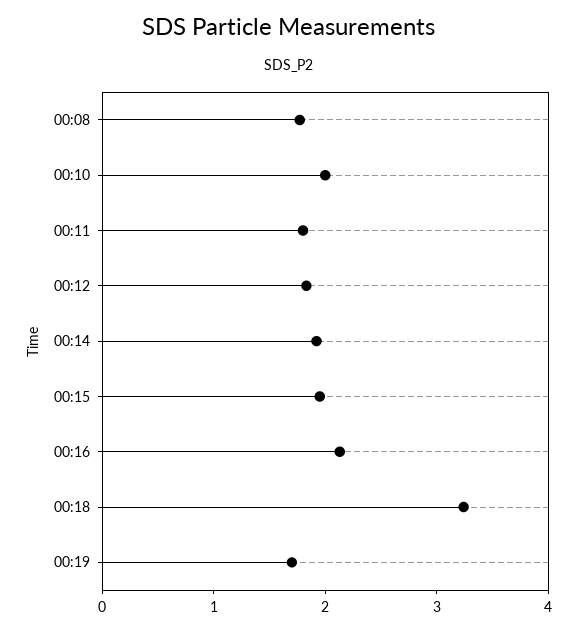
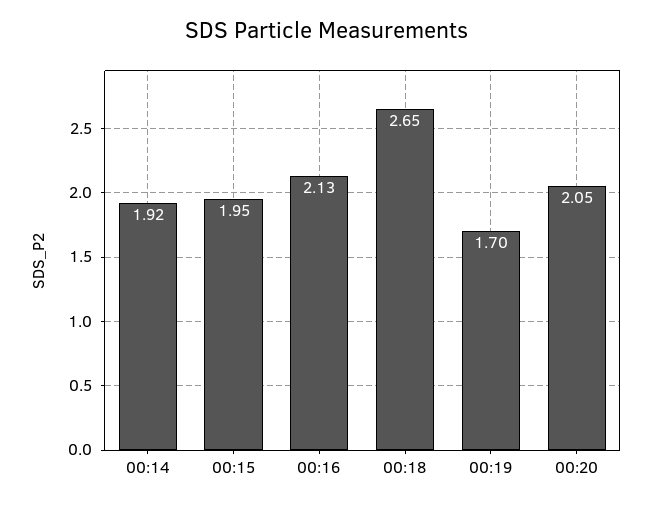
00:08: 1.8 -> none
00:10: 2 -> none
00:11: 1.8 -> none
00:12: 1.8 -> none
00:18: 3.2 -> 2.65
00:20: none -> 2.05

